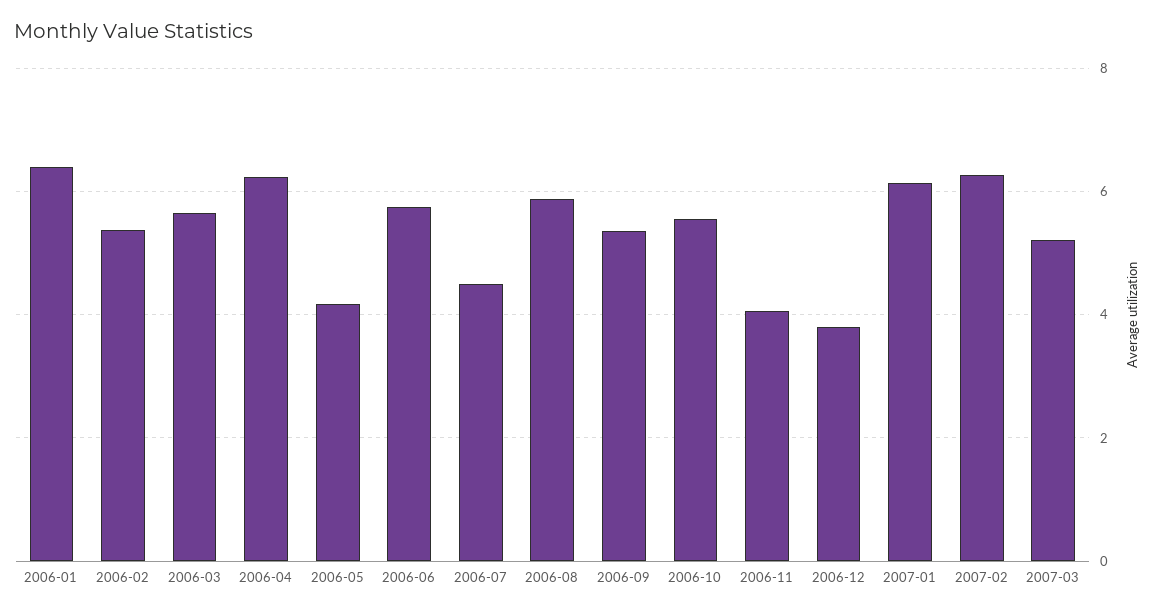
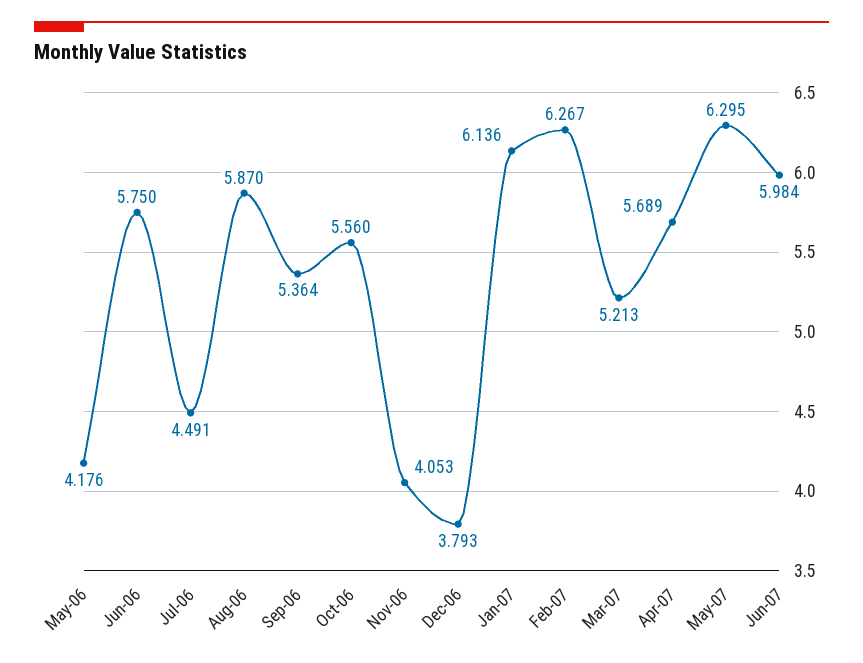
2006-01: 6.4 -> none
2006-02: 5.4 -> none
2006-03: 5.6 -> none
2006-04: 6.2 -> none
Apr-07: none -> 5.689
May-07: none -> 6.295
Jun-07: none -> 5.984

